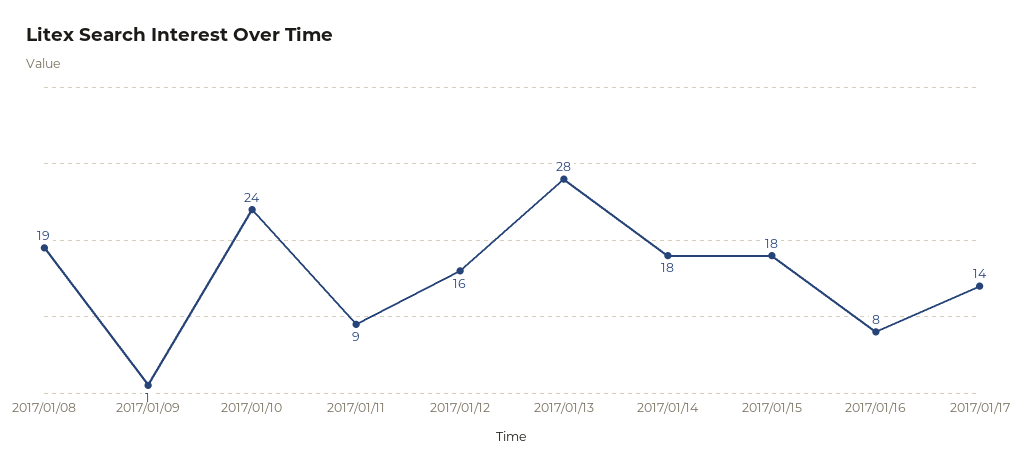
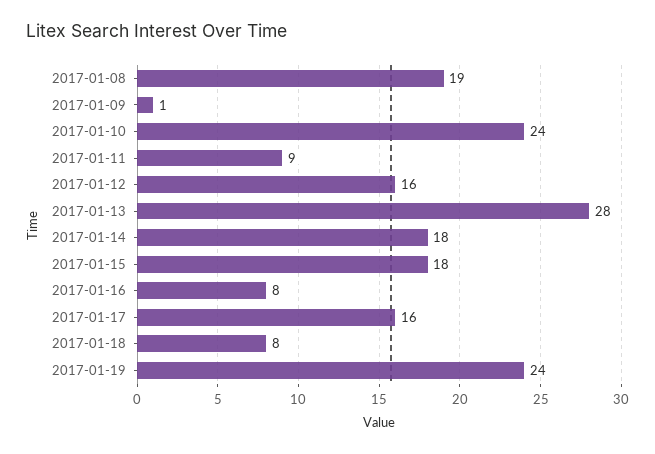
2017/01/17: 14 -> 16
2017-01-18: none -> 8
2017-01-19: none -> 24

